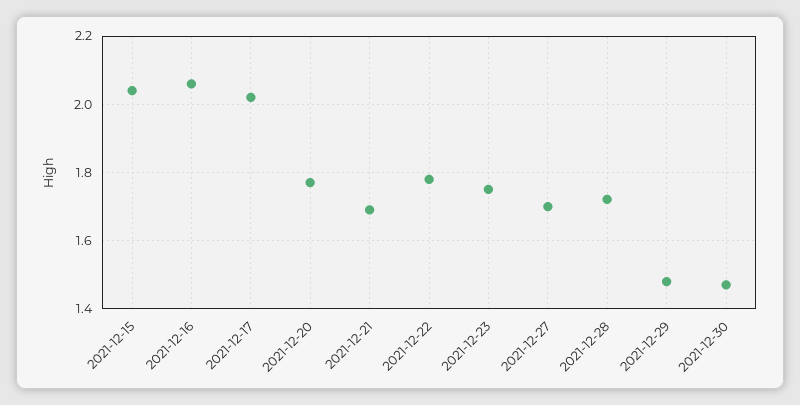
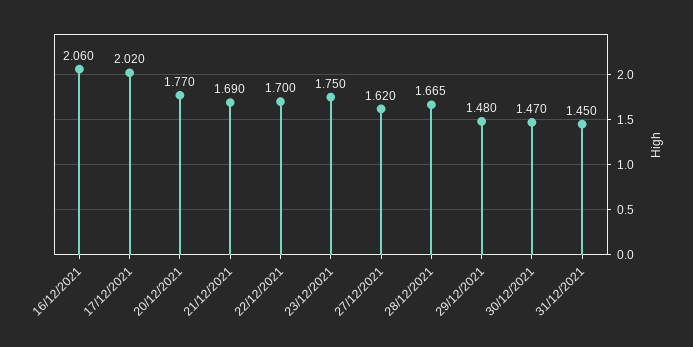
2021-12-15: 2.04 -> none
2021-12-22: 1.78 -> 1.7
2021-12-27: 1.7 -> 1.62
2021-12-28: 1.72 -> 1.665
31/12/2021: none -> 1.45

